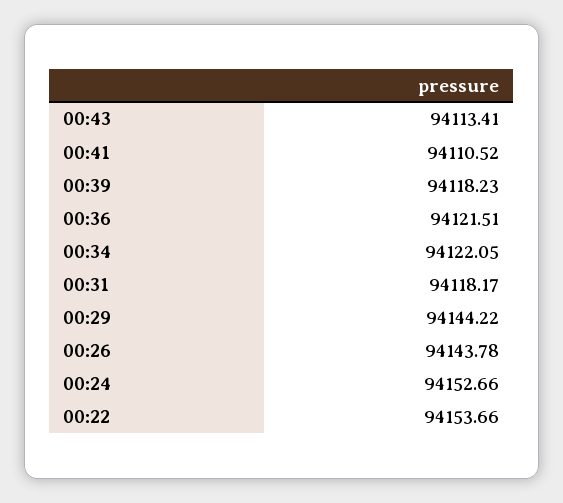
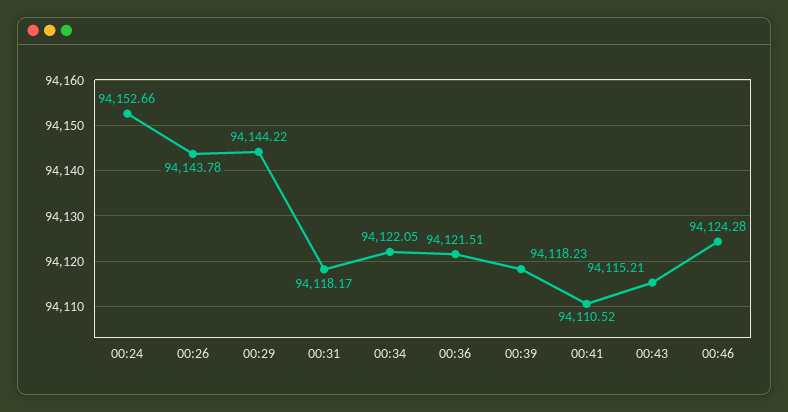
00:43: 94113.41 -> 94115.21
00:22: 94153.66 -> none
00:46: none -> 94124.28

